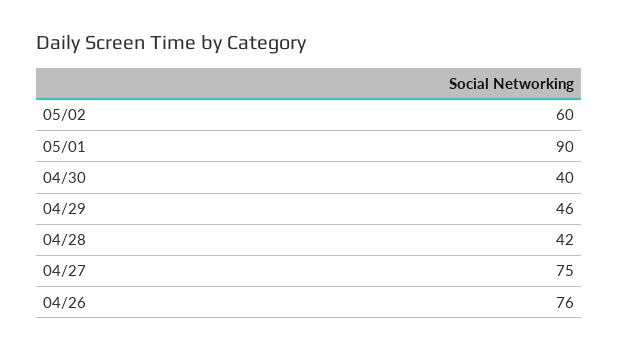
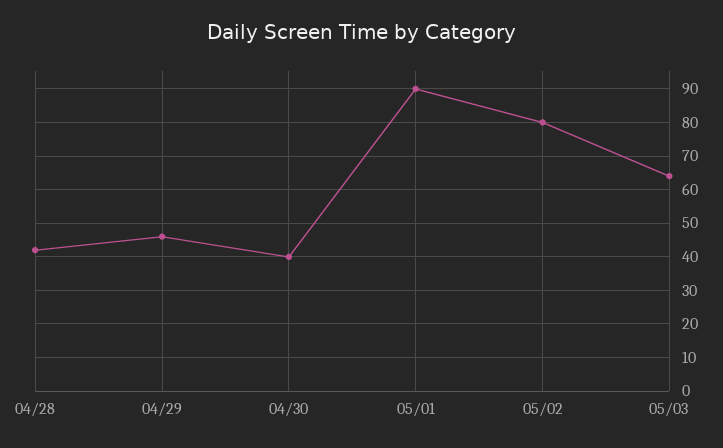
05/02: 60 -> 80
04/27: 75 -> none
04/26: 76 -> none
05/03: none -> 65

